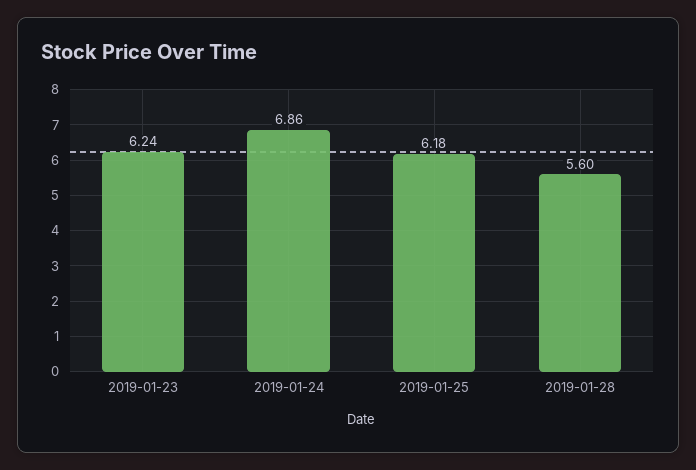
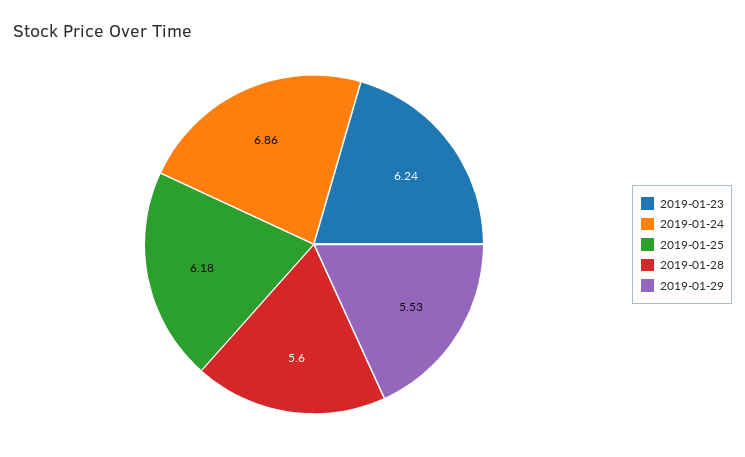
2019-01-29: none -> 5.53

